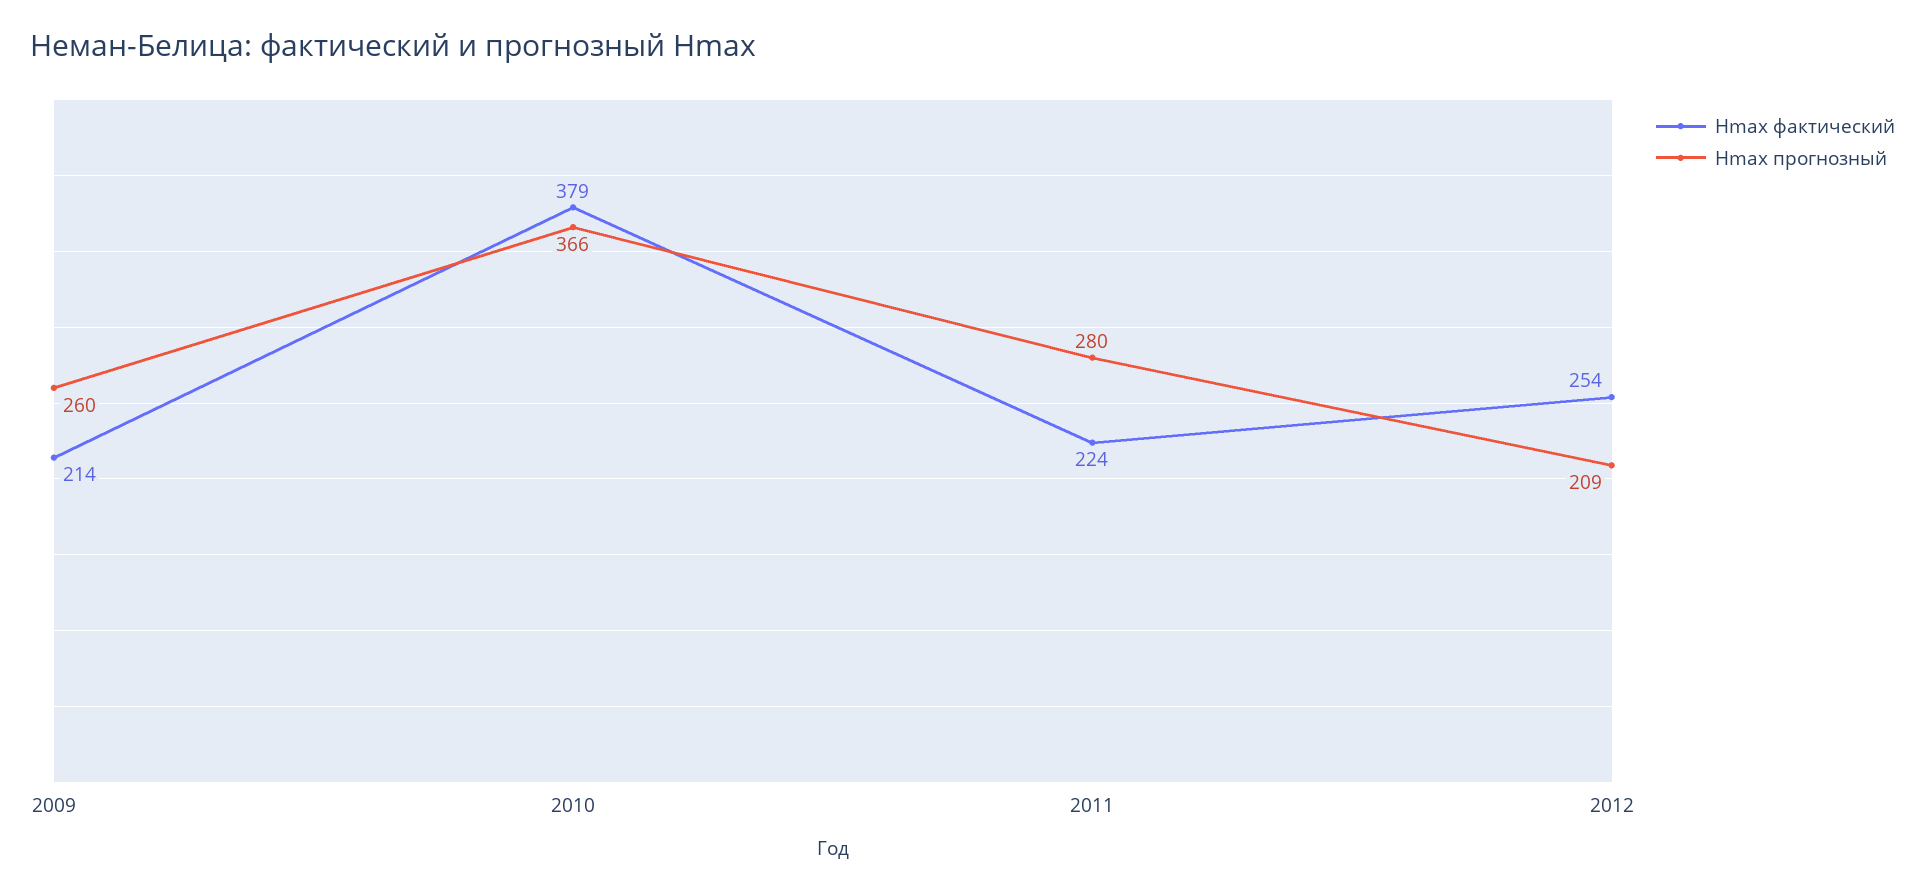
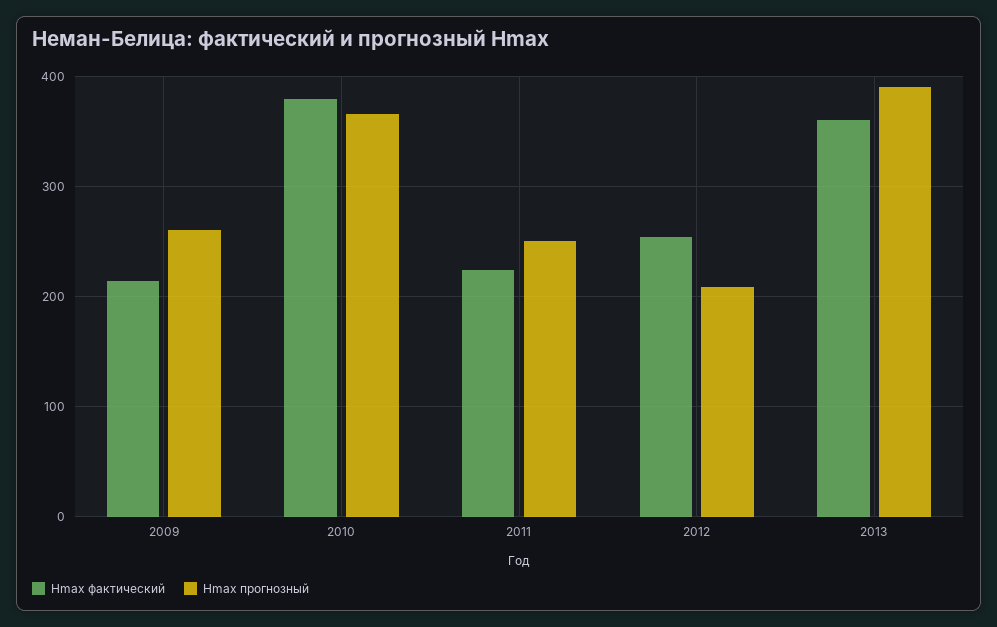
Hmax прогнозный, 2011: 280 -> 250
Hmax фактический, 2013: none -> 360
Hmax прогнозный, 2013: none -> 390

